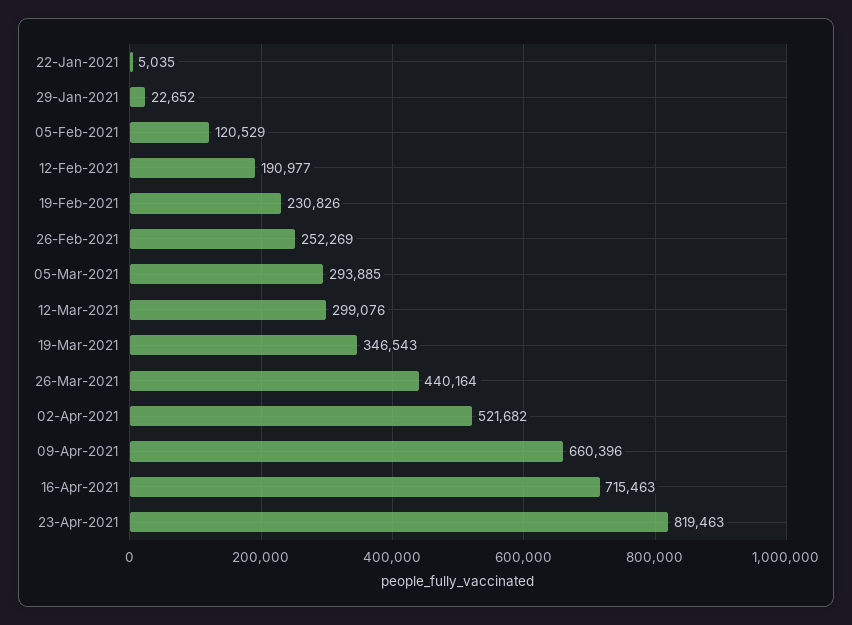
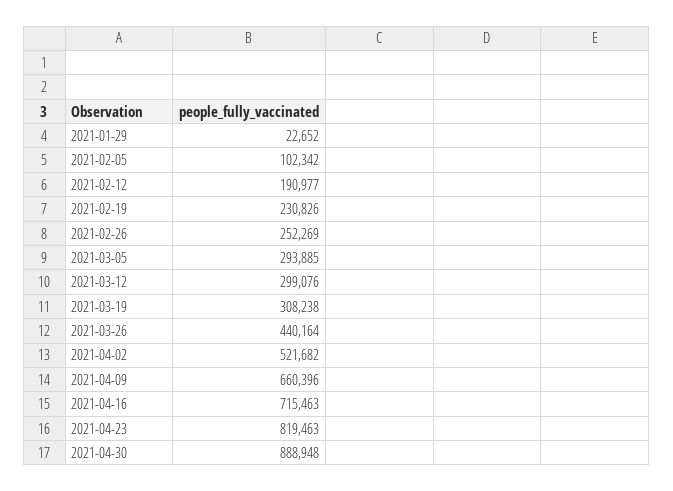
22-Jan-2021: 5035 -> none
05-Feb-2021: 120529 -> 102342
19-Mar-2021: 346543 -> 308238
2021-04-30: none -> 888948

